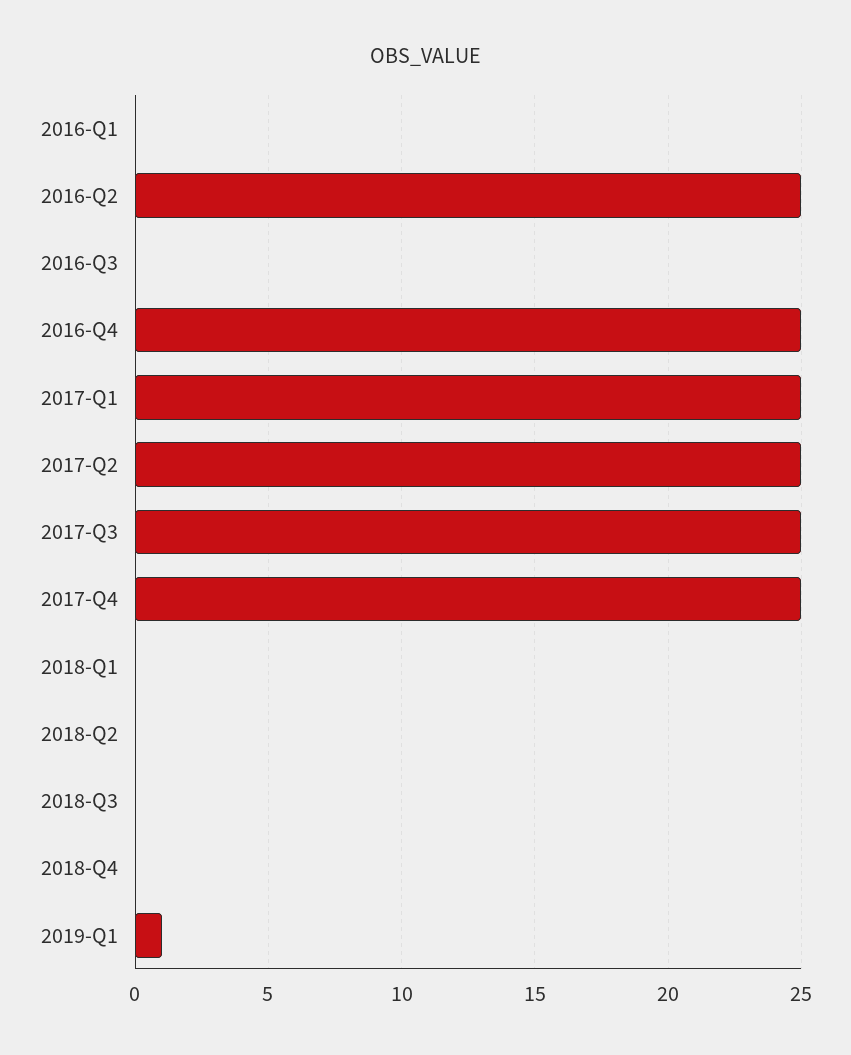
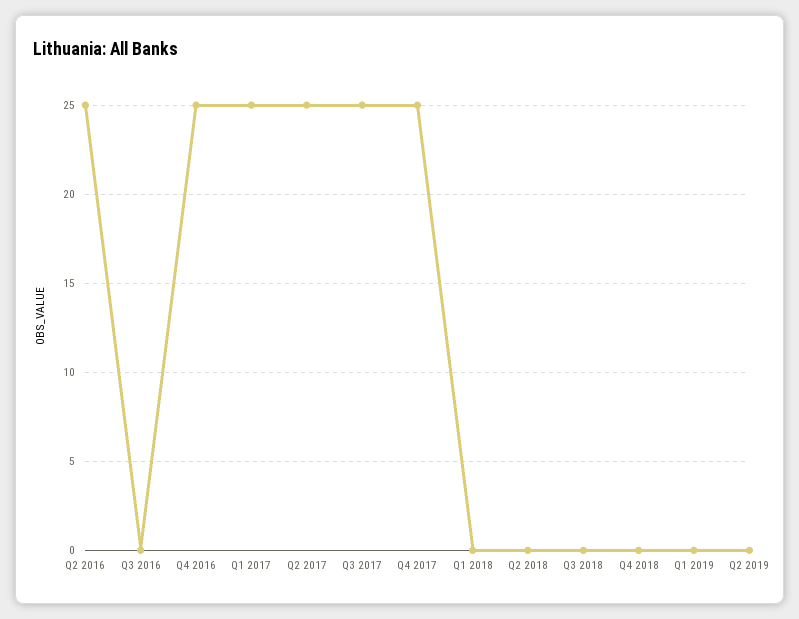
2016-Q1: 0 -> none
2019-Q1: 1 -> 0
Q2 2019: none -> 0

